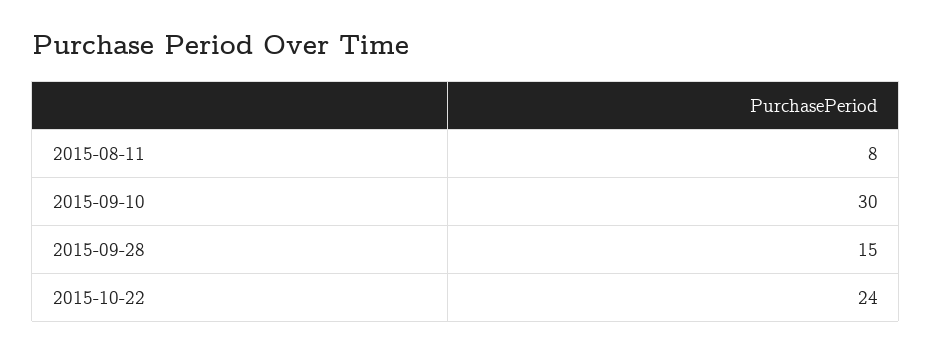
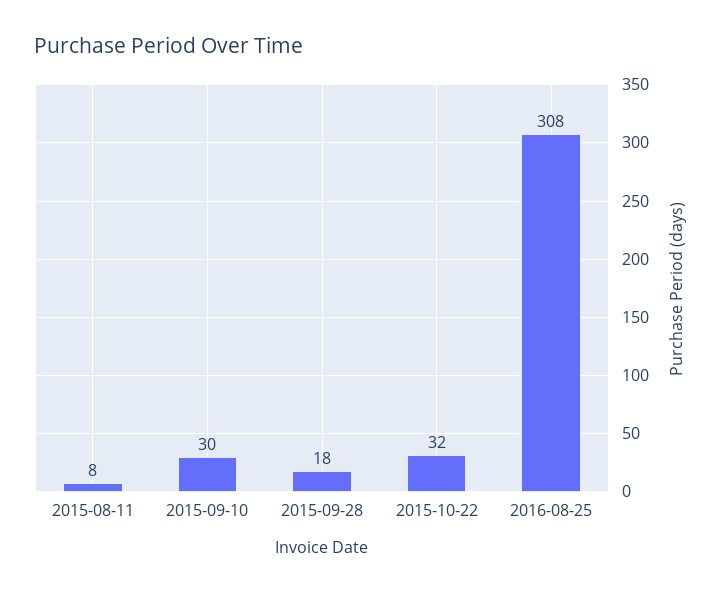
2015-09-28: 15 -> 18
2015-10-22: 24 -> 32
2016-08-25: none -> 308

